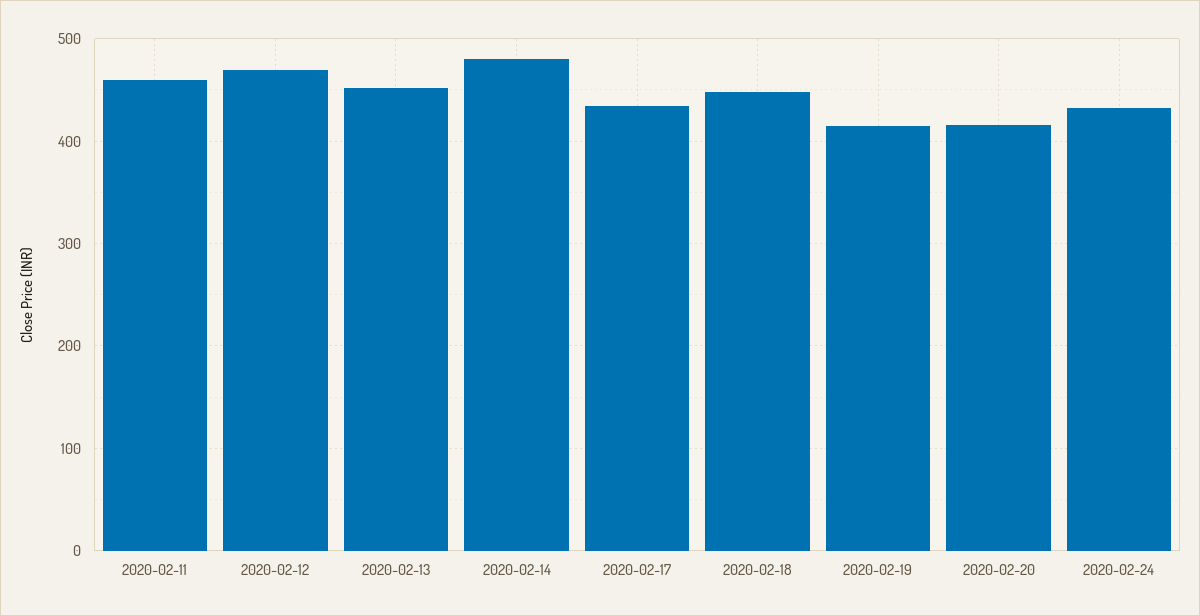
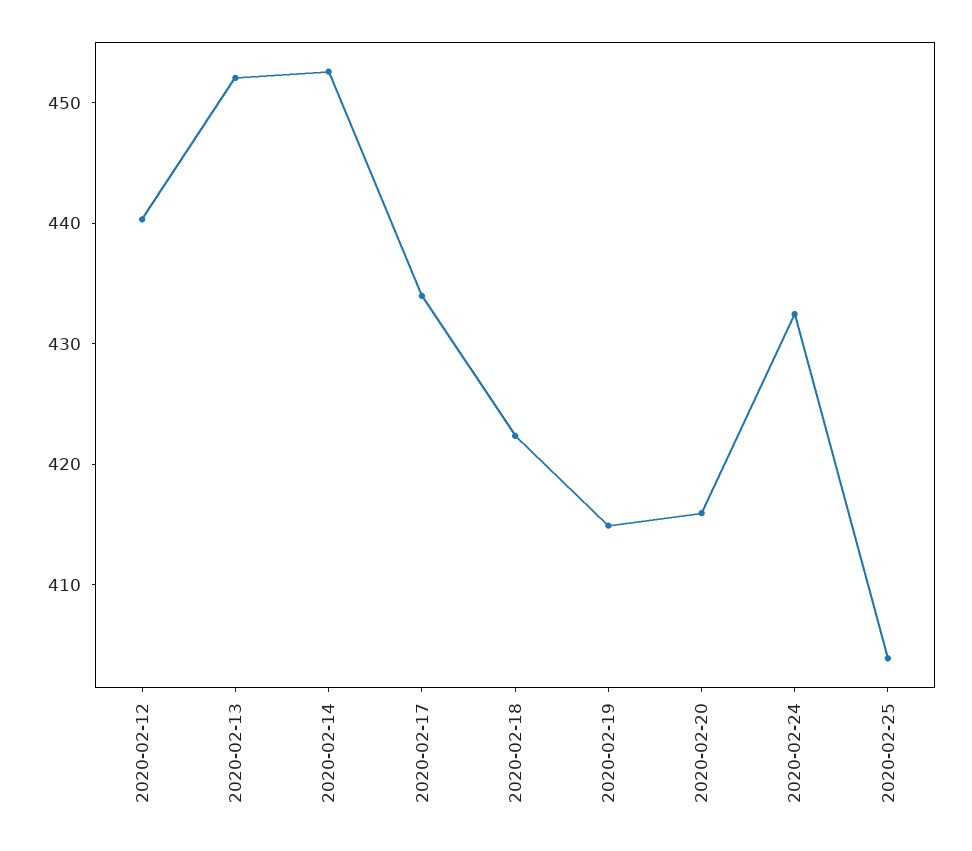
2020-02-11: 460 -> none
2020-02-12: 470 -> 440
2020-02-14: 480 -> 452
2020-02-18: 450 -> 422
2020-02-25: none -> 404

